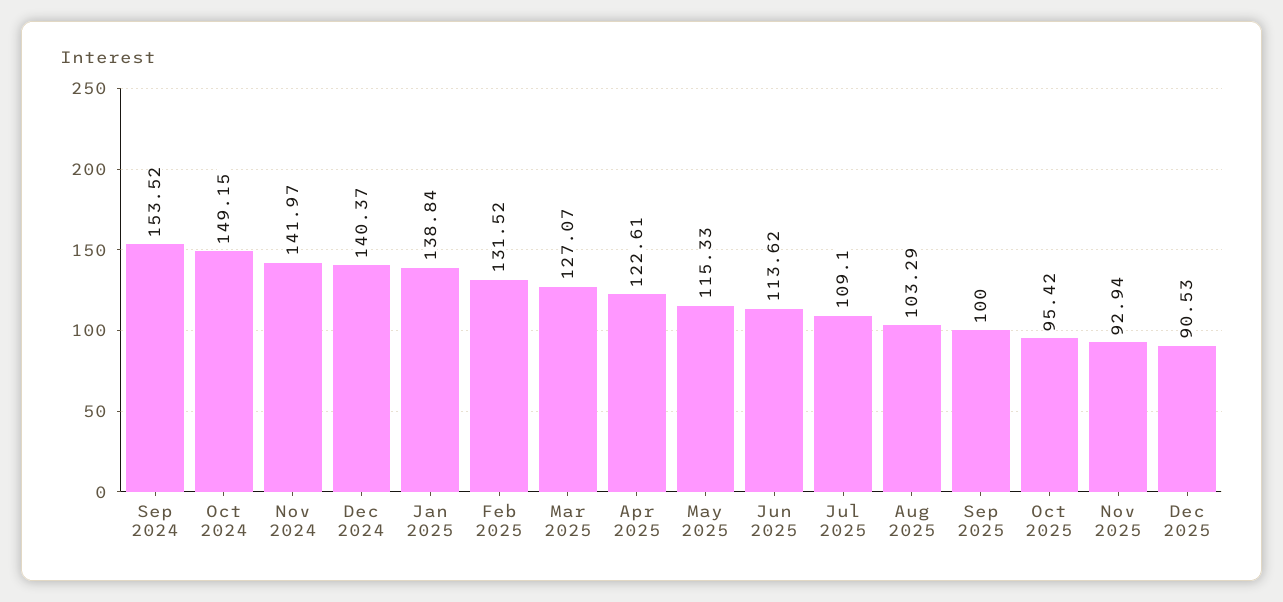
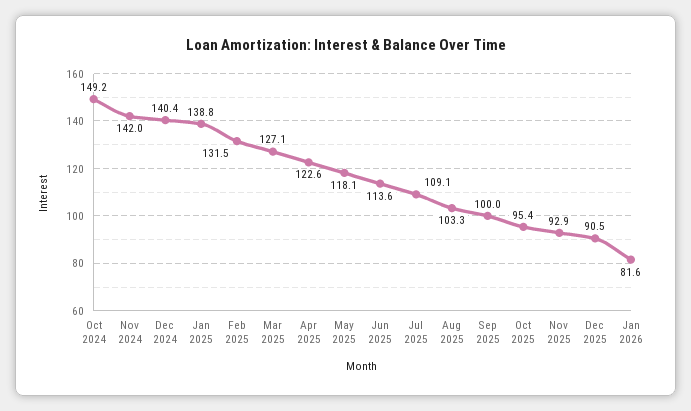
Sep 2024: 153.52 -> none
May 2025: 115.33 -> 118.1
Jan 2026: none -> 81.6

